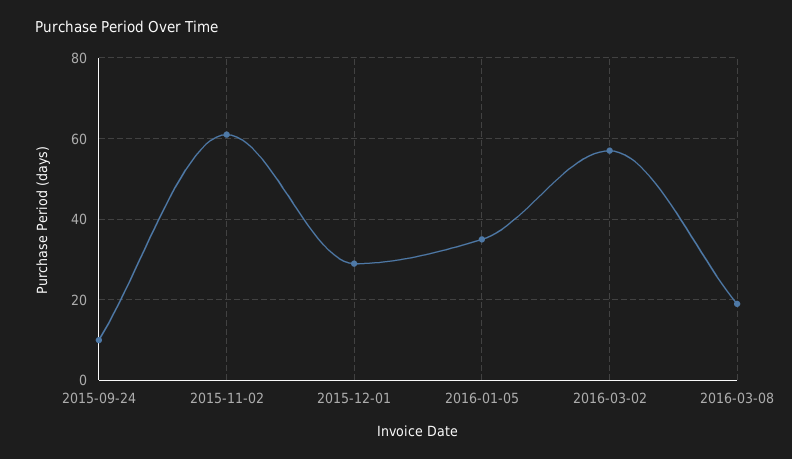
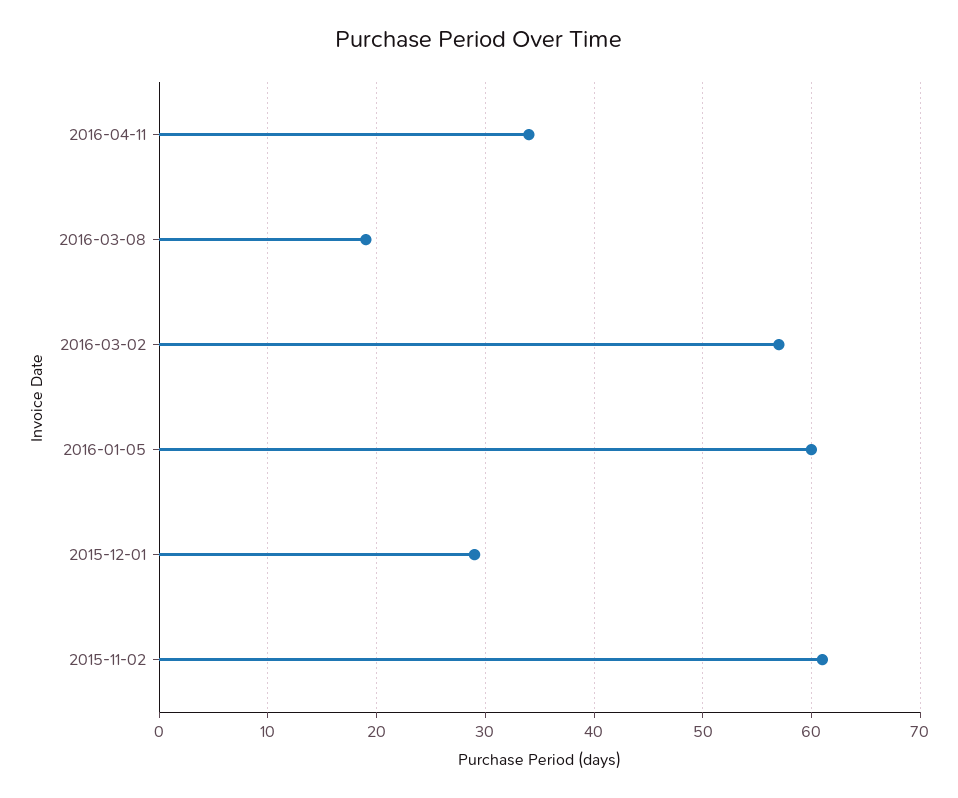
2015-09-24: 10 -> none
2016-01-05: 35 -> 60
2016-04-11: none -> 34

